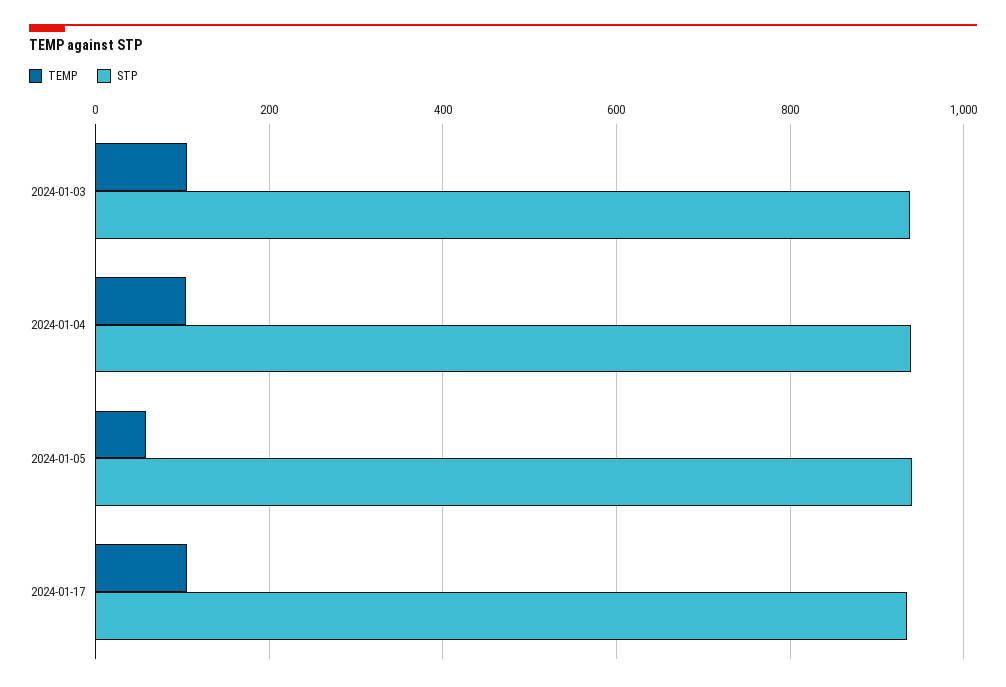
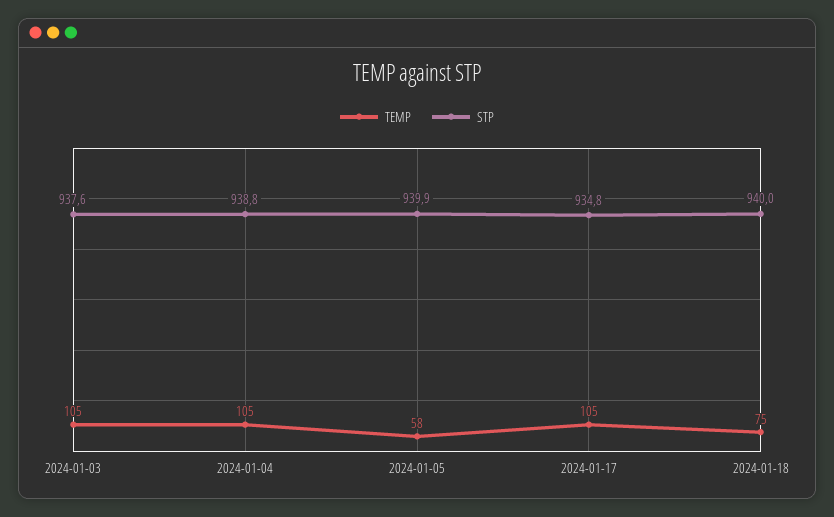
TEMP, 2024-01-18: none -> 75
STP, 2024-01-18: none -> 940

